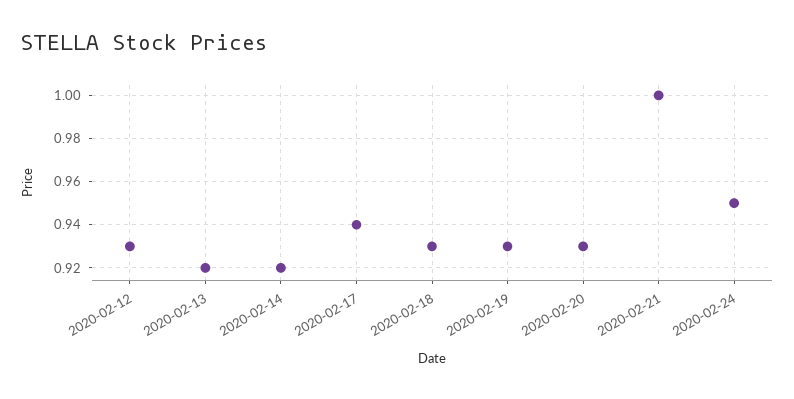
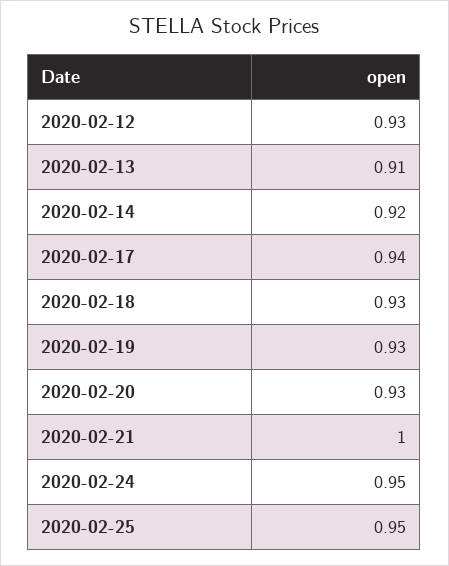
2020-02-13: 0.92 -> 0.91
2020-02-25: none -> 0.95

